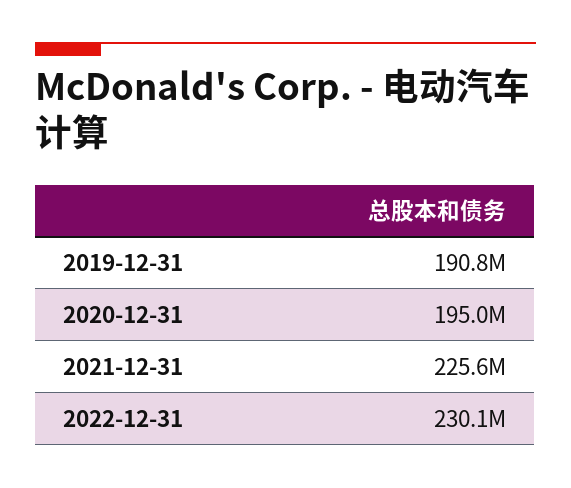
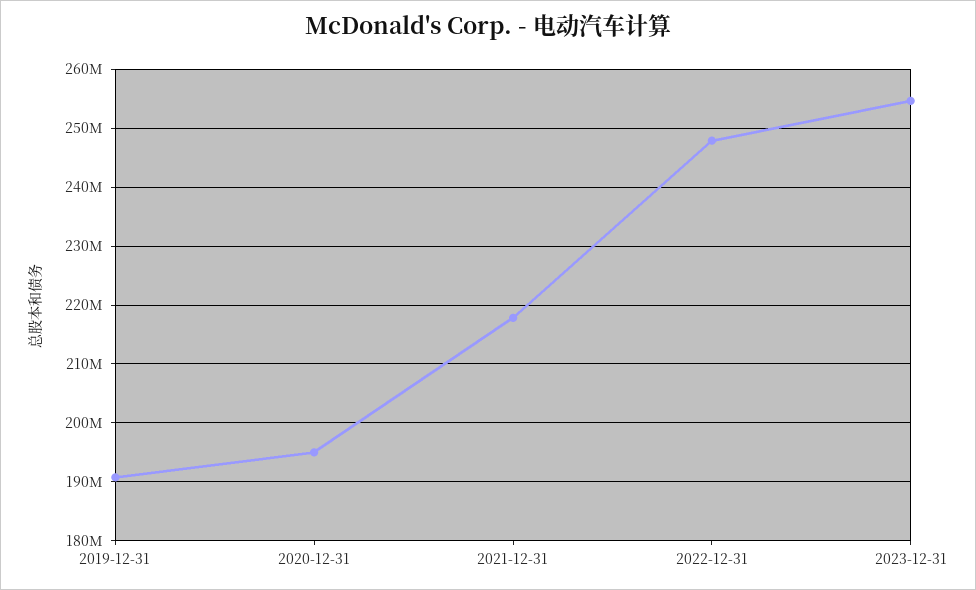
2021-12-31: 225600000 -> 218000000
2022-12-31: 230100000 -> 248000000
2023-12-31: none -> 254000000

